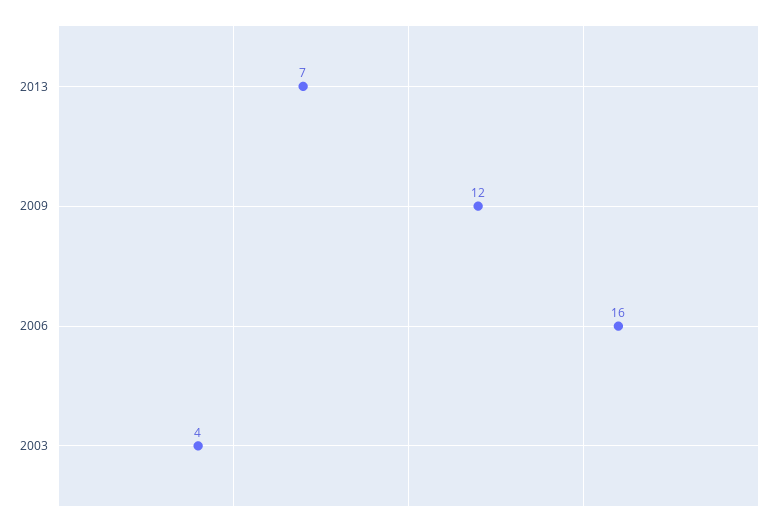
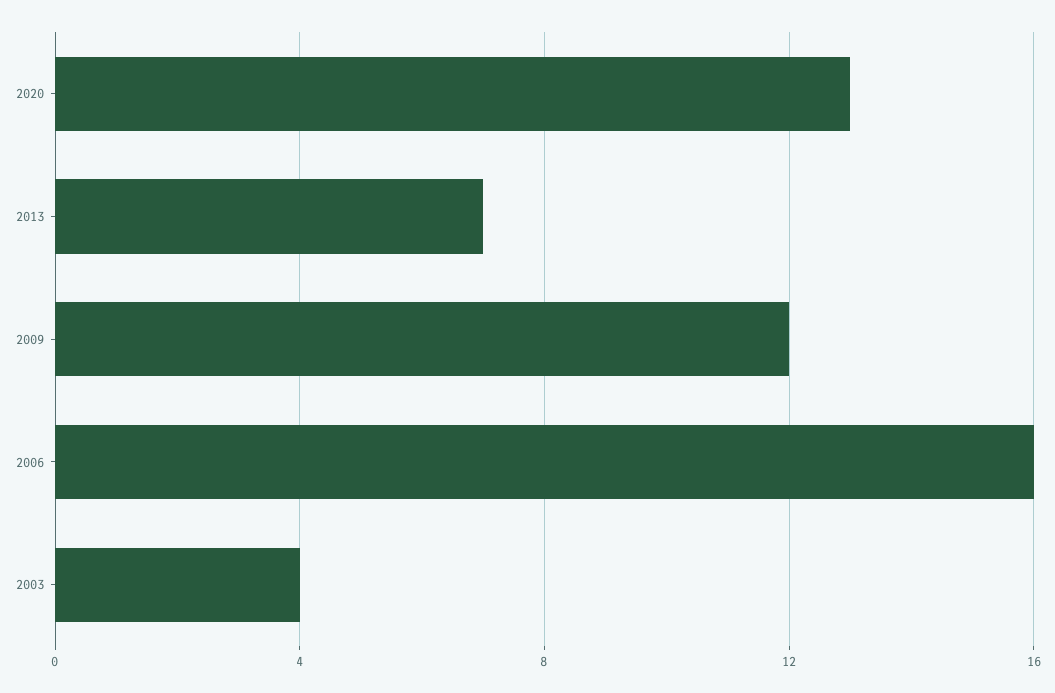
2020: none -> 13

